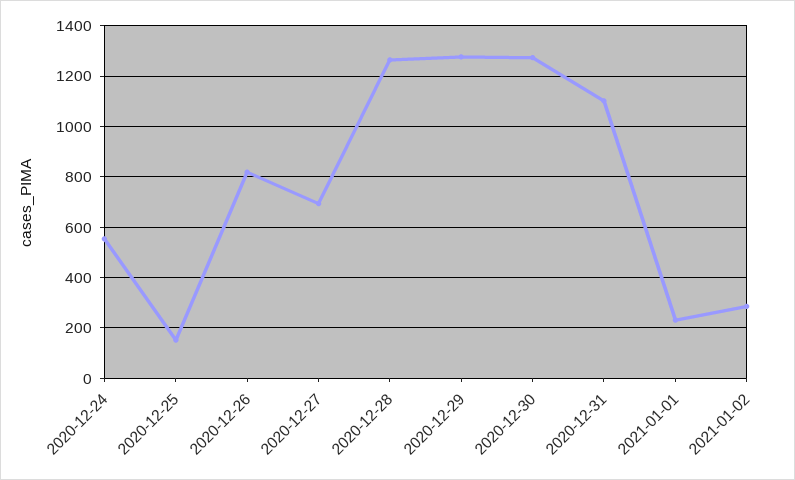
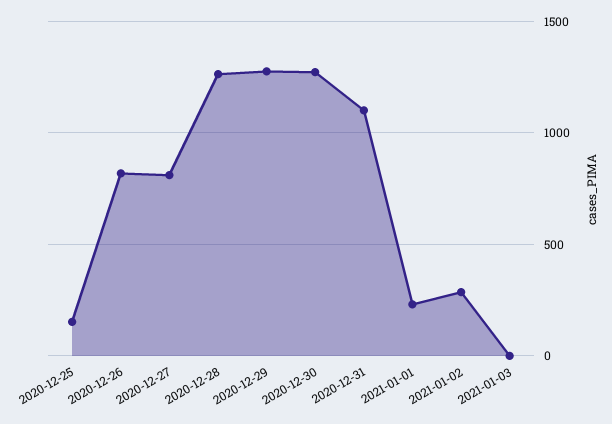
2020-12-24: 550 -> none
2020-12-27: 700 -> 800
2021-01-03: none -> 0

